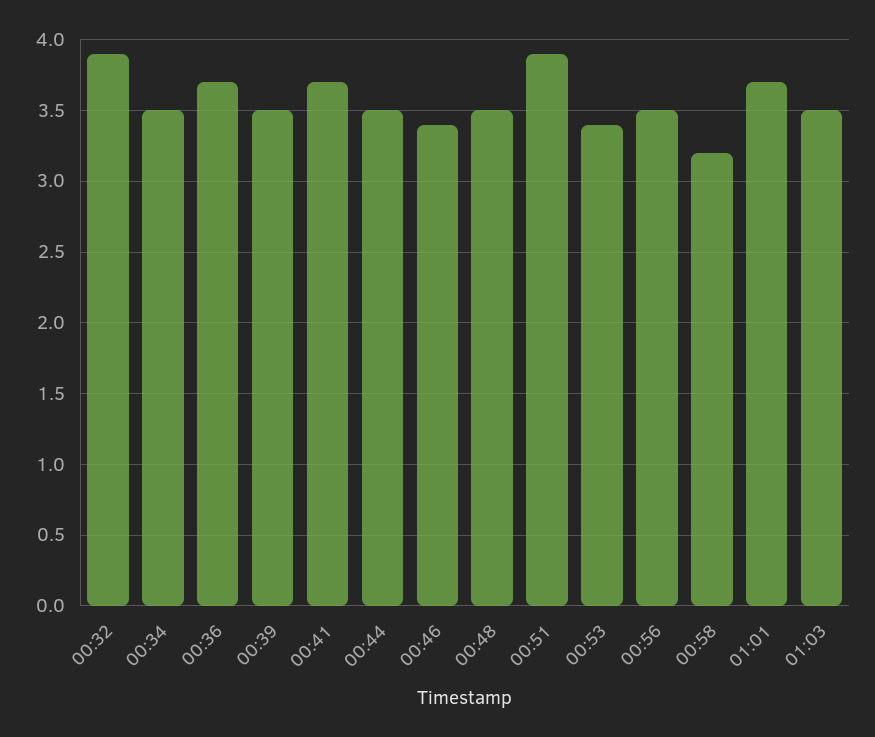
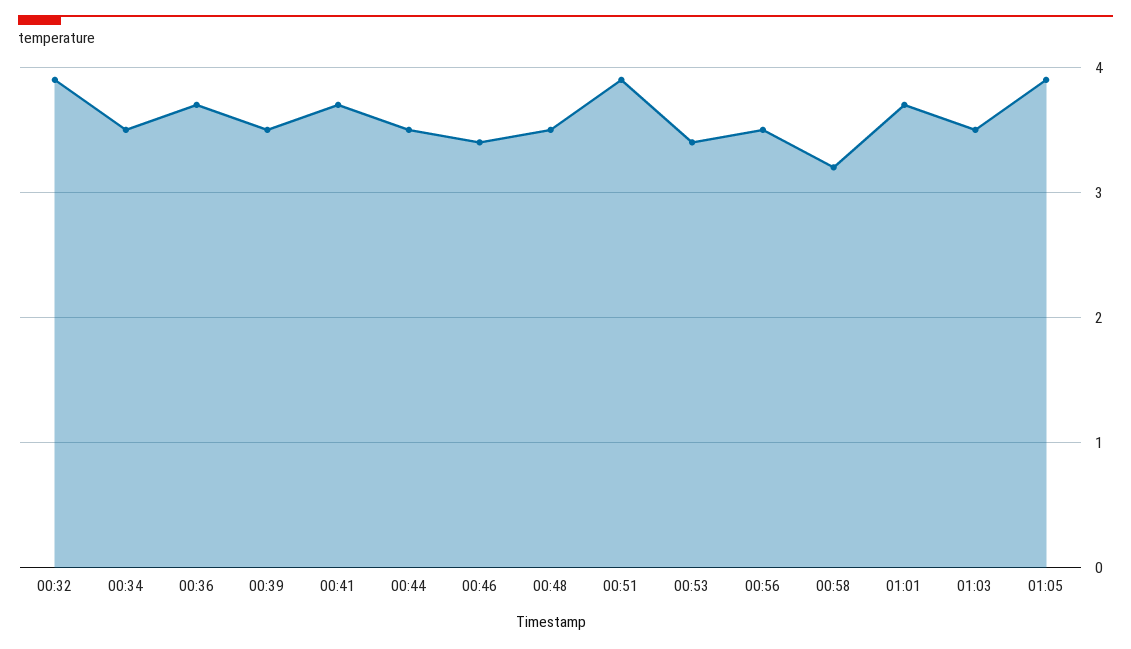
01:05: none -> 3.9

